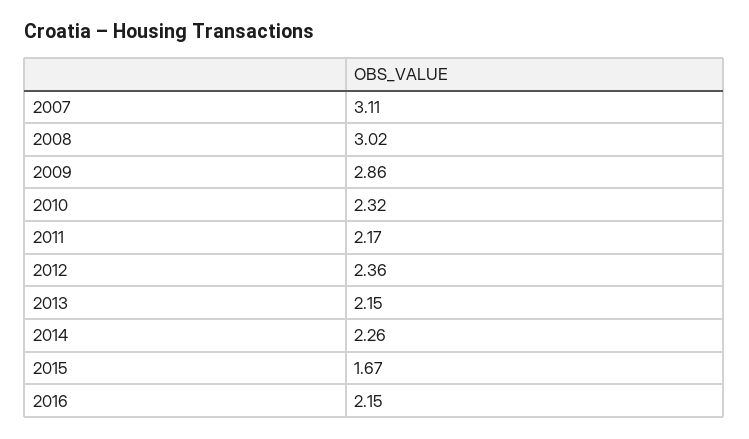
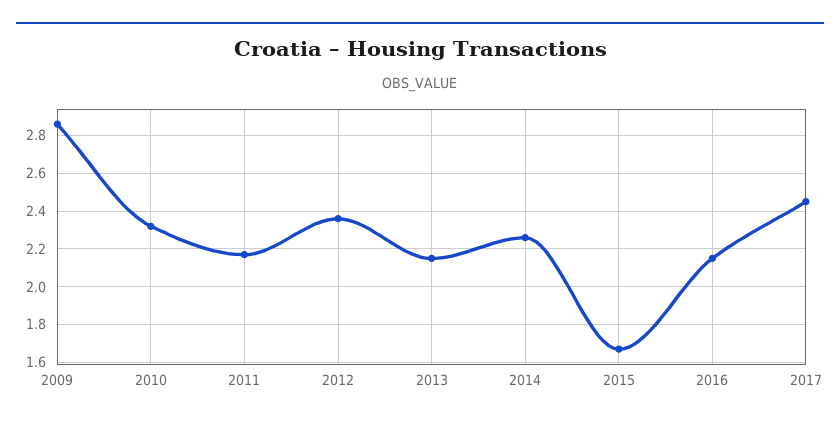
2007: 3.11 -> none
2008: 3.02 -> none
2017: none -> 2.45

